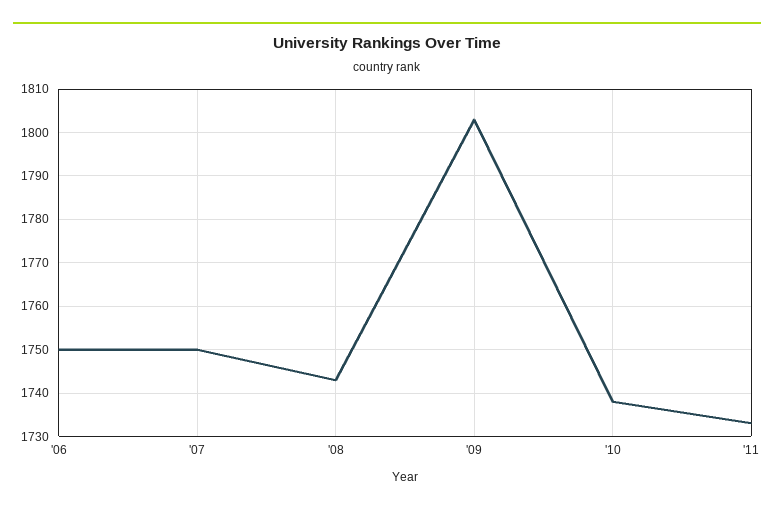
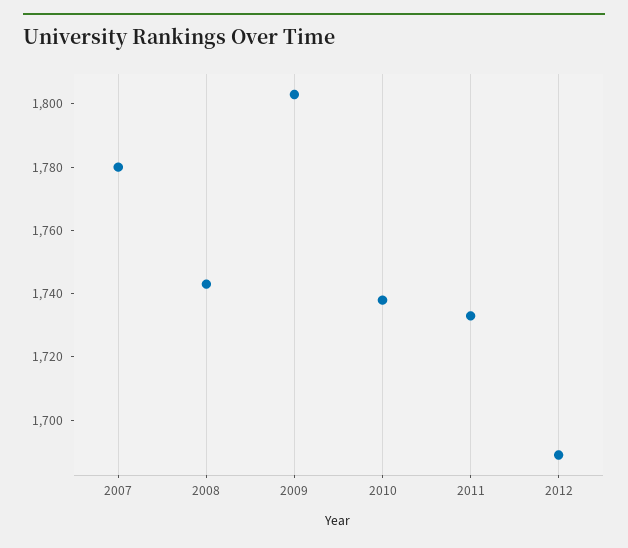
'06: 1750 -> none
'07: 1750 -> 1780
2012: none -> 1690

